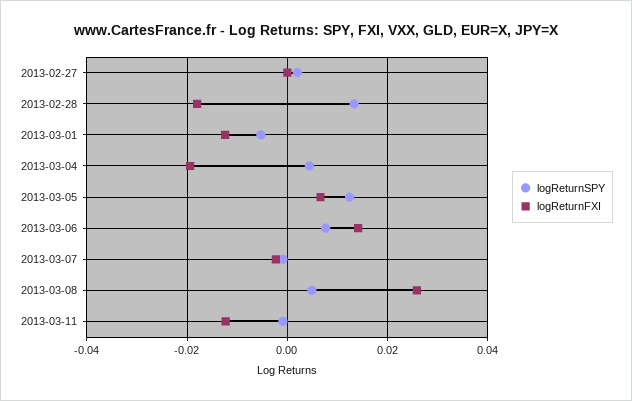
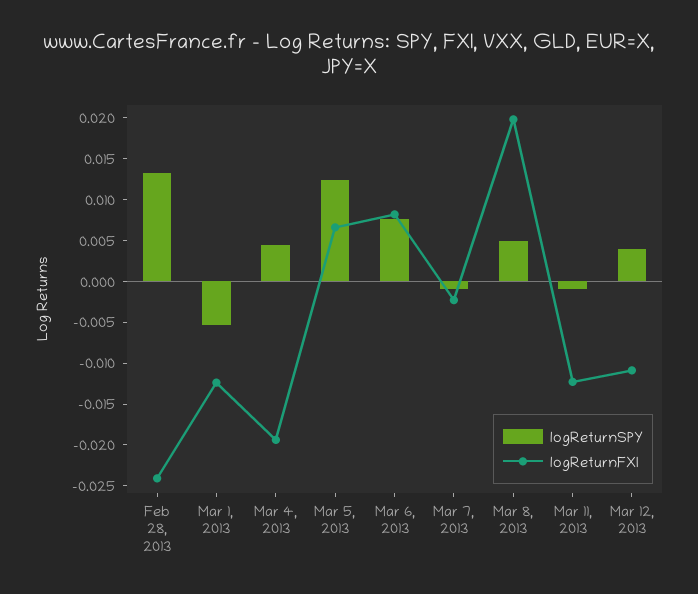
logReturnSPY, 2013-02-27: 0.002 -> none
logReturnFXI, 2013-02-27: 0 -> none
logReturnFXI, 2013-02-28: -0.018 -> -0.024
logReturnFXI, 2013-03-06: 0.014 -> 0.008
logReturnFXI, 2013-03-08: 0.026 -> 0.02
logReturnSPY, Mar 12, 2013: none -> 0.004
logReturnFXI, Mar 12, 2013: none -> -0.011

